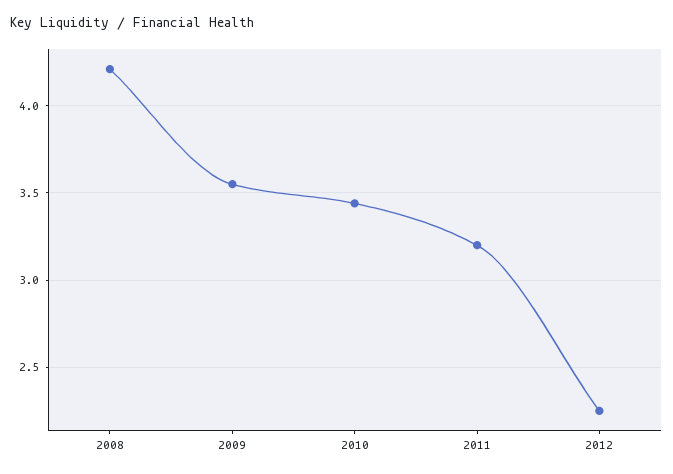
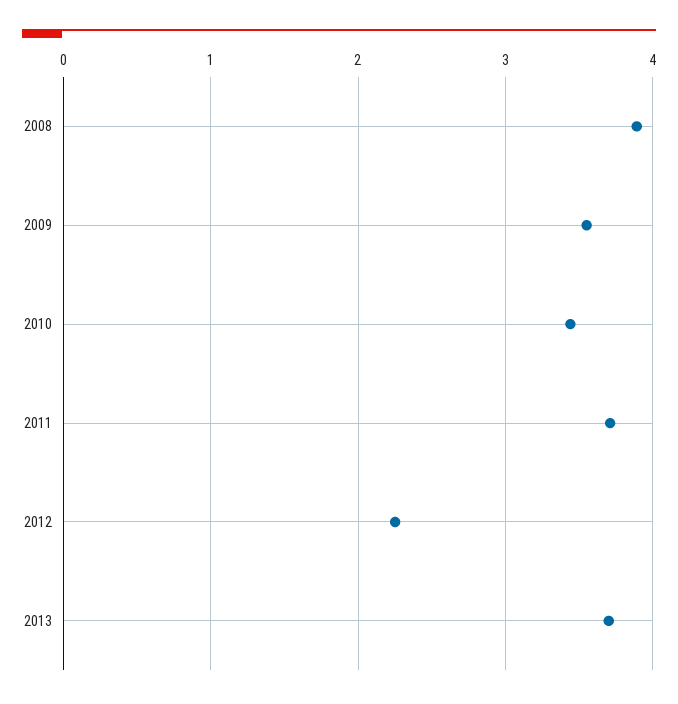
2008: 4.2 -> 3.9
2011: 3.2 -> 3.7
2013: none -> 3.7

